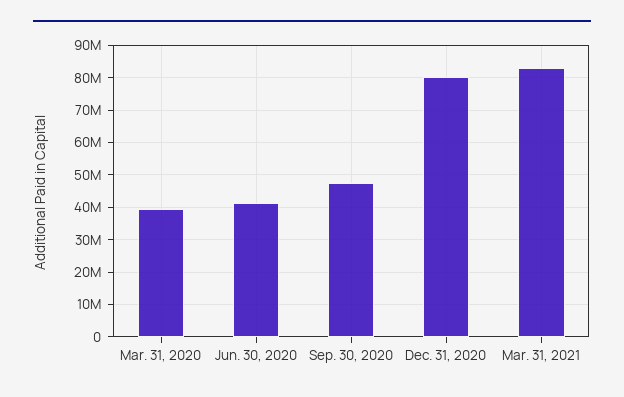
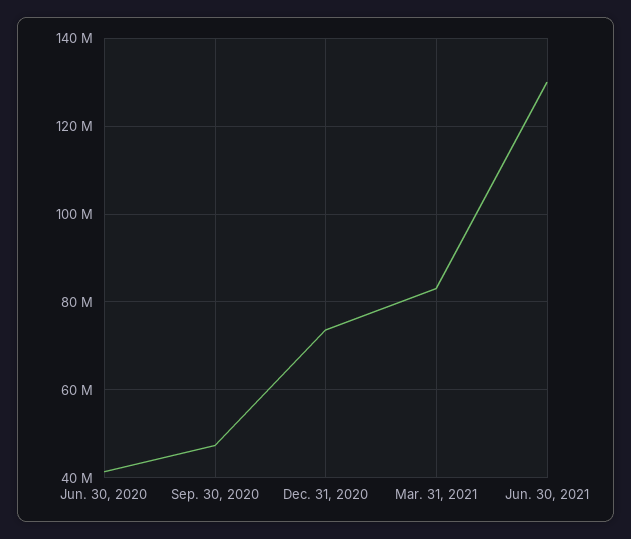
Mar. 31, 2020: 40000000 -> none
Dec. 31, 2020: 80000000 -> 74000000
Jun. 30, 2021: none -> 130000000

